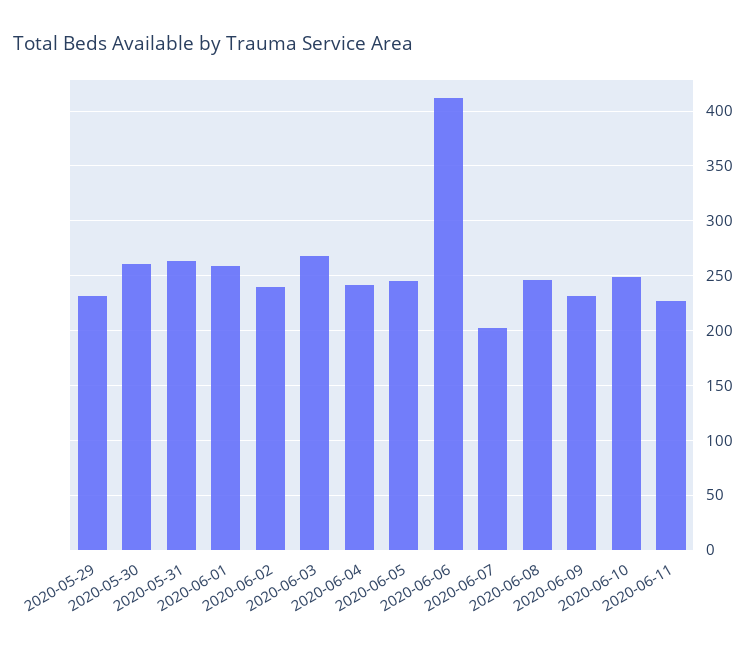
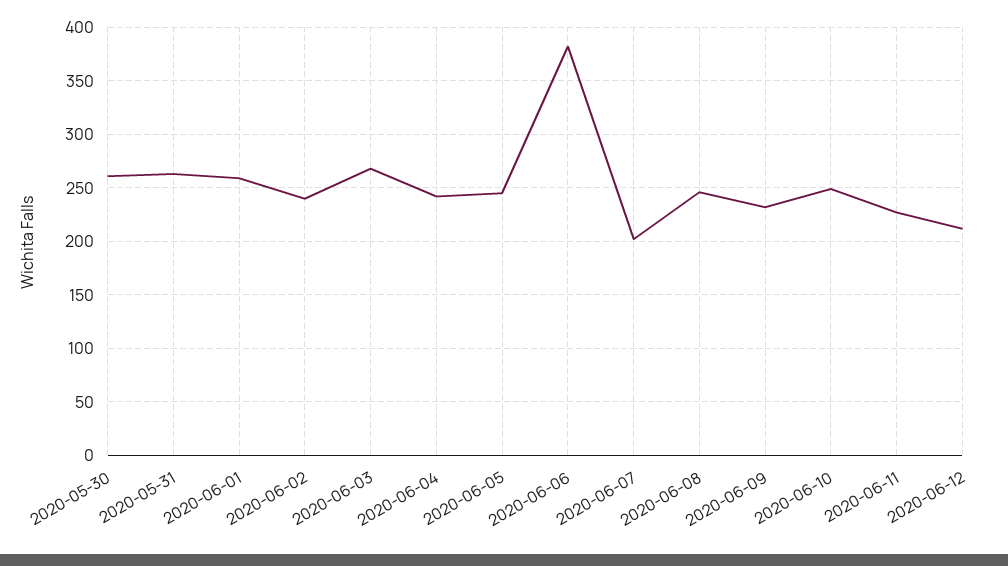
2020-05-29: 230 -> none
2020-06-06: 410 -> 380
2020-06-12: none -> 210

